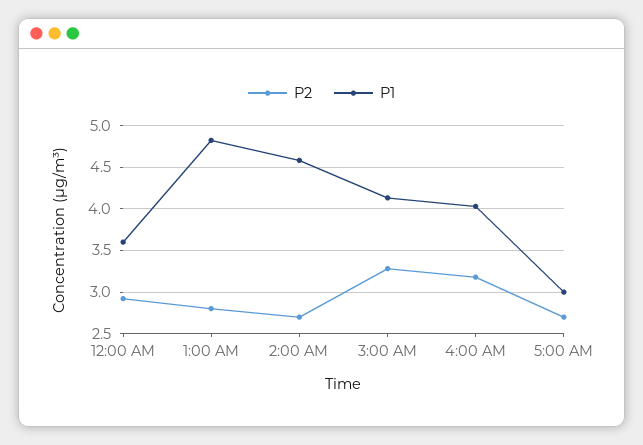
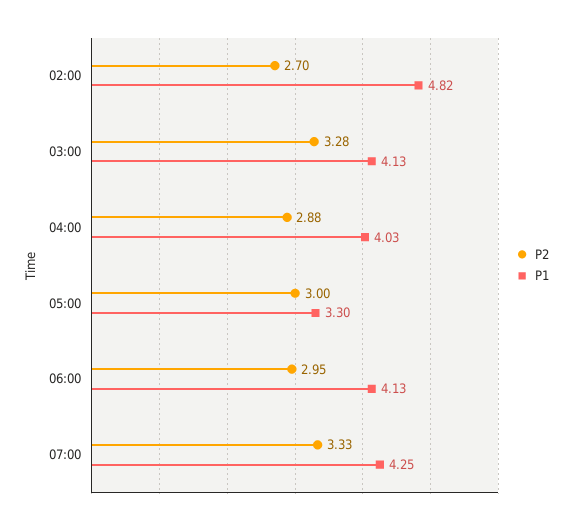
P2, 12:00 AM: 2.9 -> none
P1, 12:00 AM: 3.6 -> none
P2, 1:00 AM: 2.8 -> none
P1, 1:00 AM: 4.8 -> none
P1, 2:00 AM: 4.6 -> 4.82
P2, 4:00 AM: 3.2 -> 2.88
P2, 5:00 AM: 2.7 -> 3
P1, 5:00 AM: 3 -> 3.3
P2, 06:00: none -> 2.95
P1, 06:00: none -> 4.13
P2, 07:00: none -> 3.33
P1, 07:00: none -> 4.25

